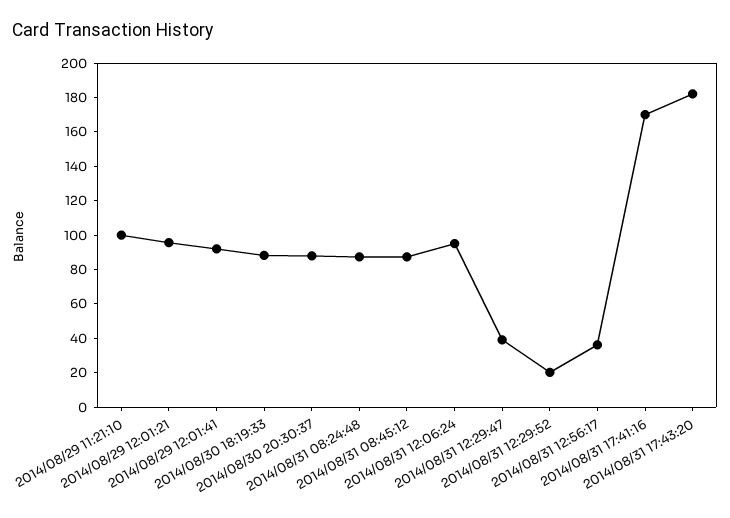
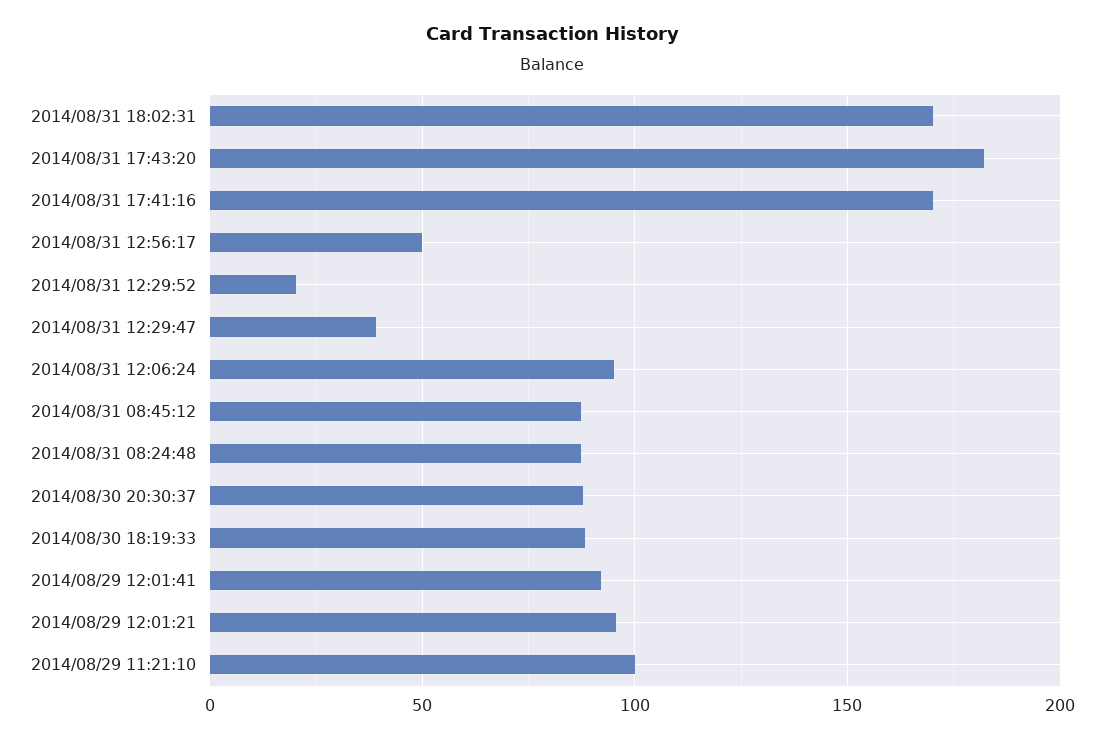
2014/08/31 12:56:17: 35 -> 50
2014/08/31 18:02:31: none -> 170

